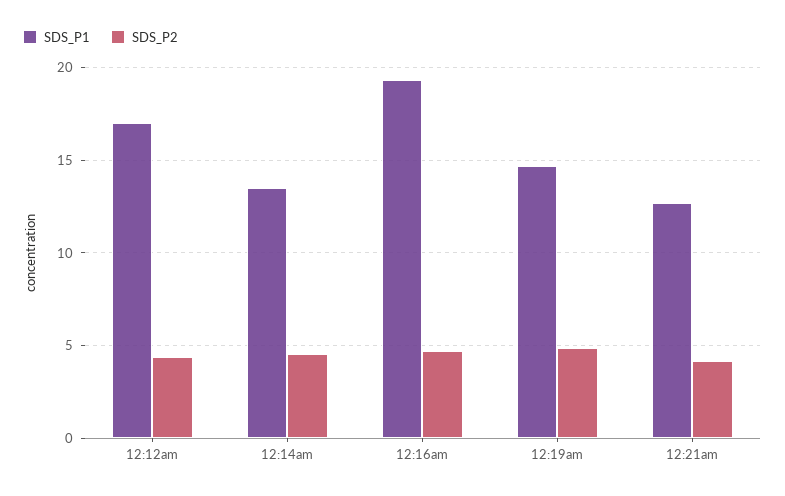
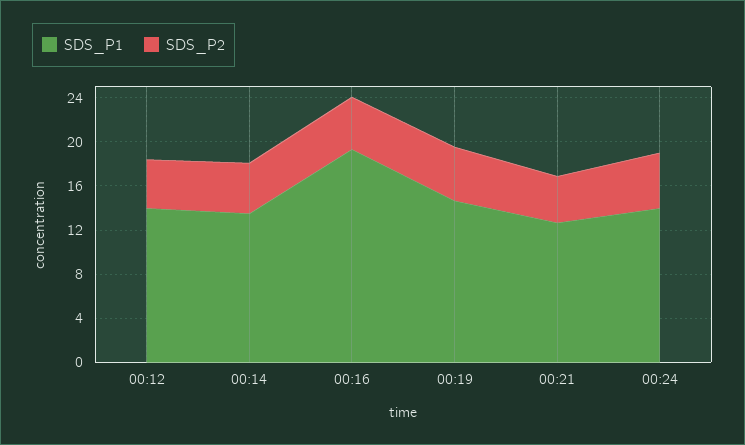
SDS_P1, 12:12am: 17 -> 14
SDS_P1, 00:24: none -> 14
SDS_P2, 00:24: none -> 5

